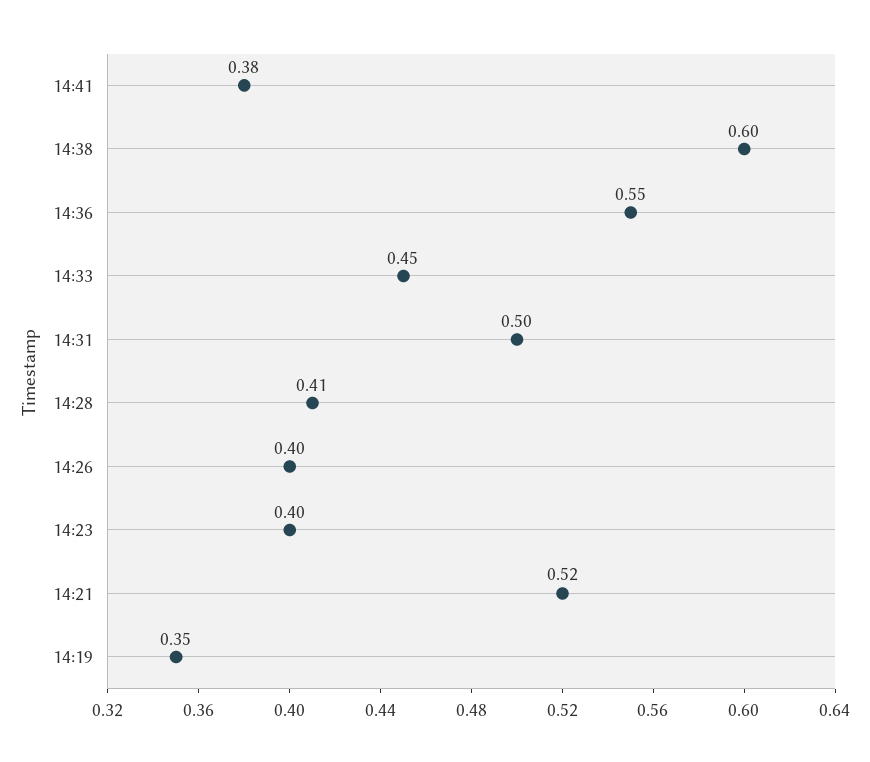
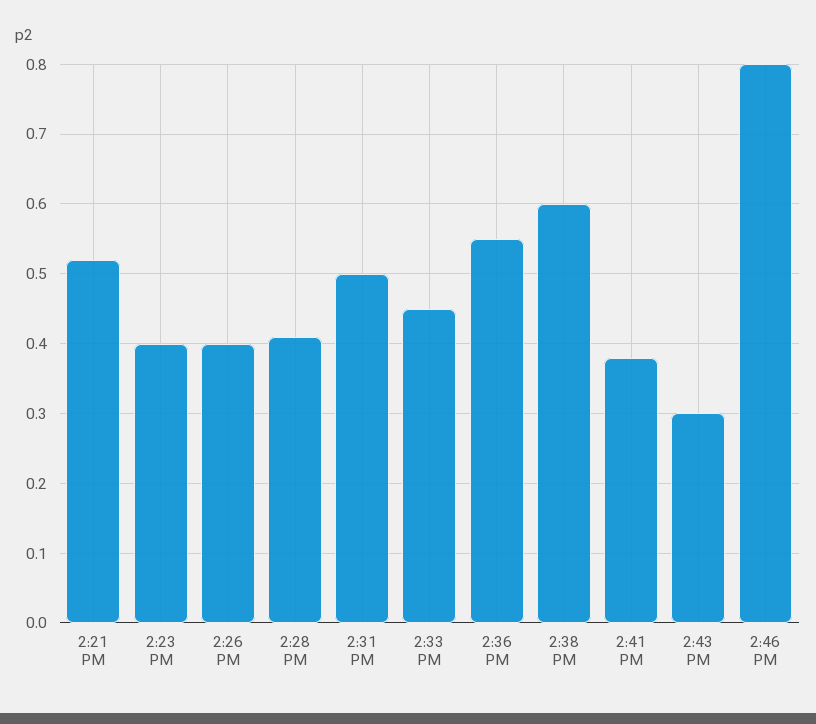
14:19: 0.35 -> none
2:43 PM: none -> 0.3
2:46 PM: none -> 0.8

